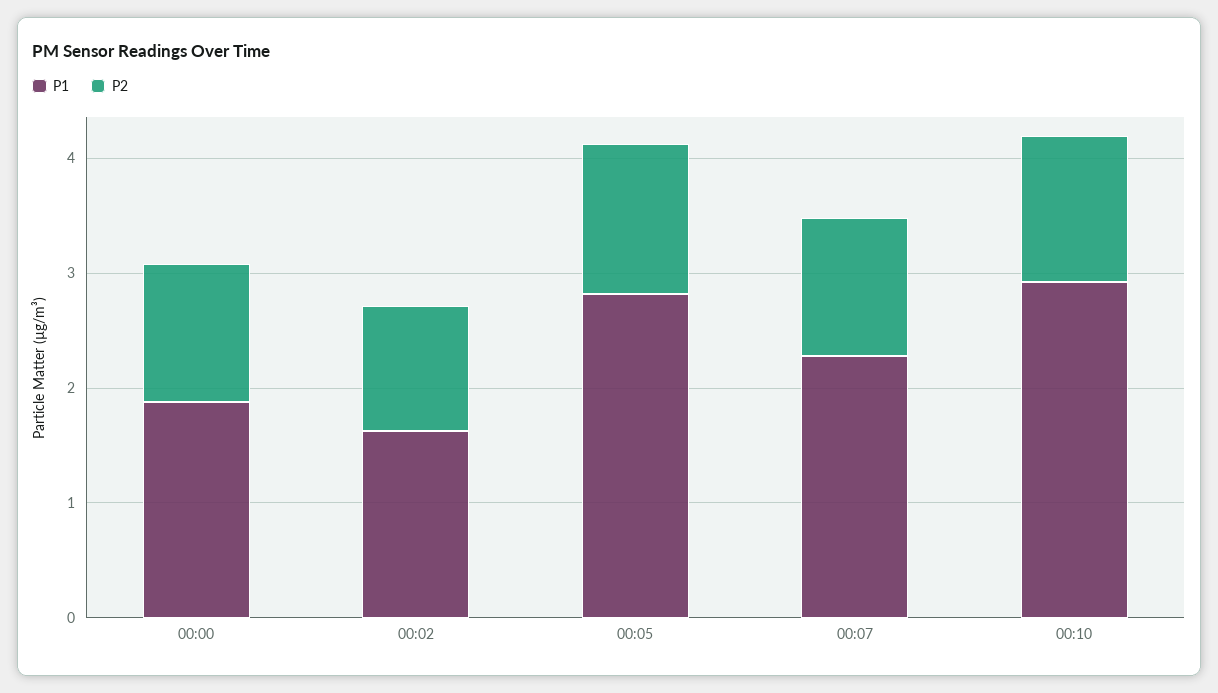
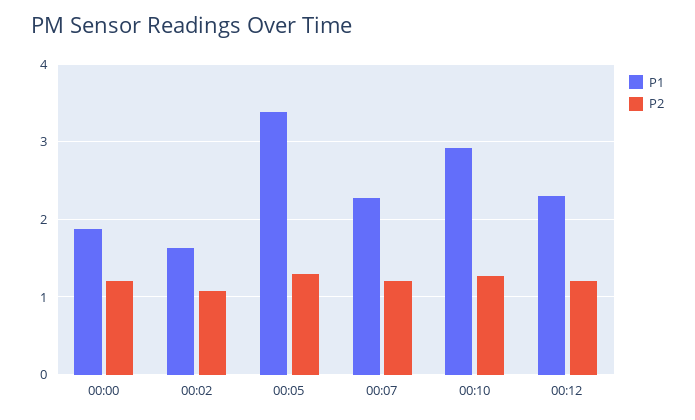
P1, 00:05: 2.8 -> 3.4
P1, 00:12: none -> 2.3
P2, 00:12: none -> 1.2

